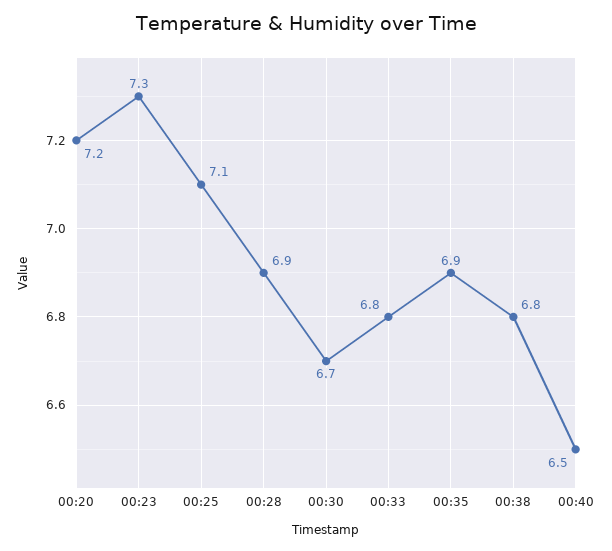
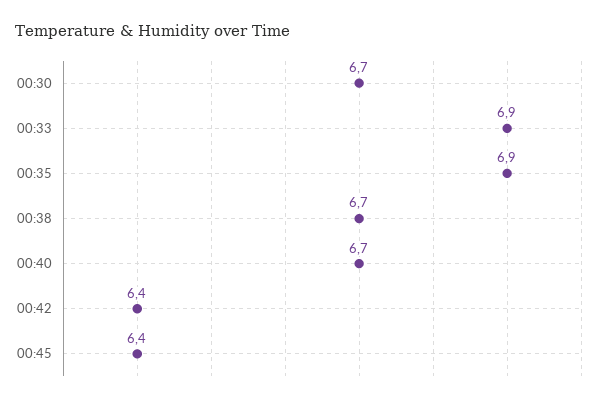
00:20: 7.2 -> none
00:23: 7.3 -> none
00:25: 7.1 -> none
00:28: 6.9 -> none
00:33: 6.8 -> 6.9
00:38: 6.8 -> 6.7
00:40: 6.5 -> 6.7
00:42: none -> 6.4
00:45: none -> 6.4

